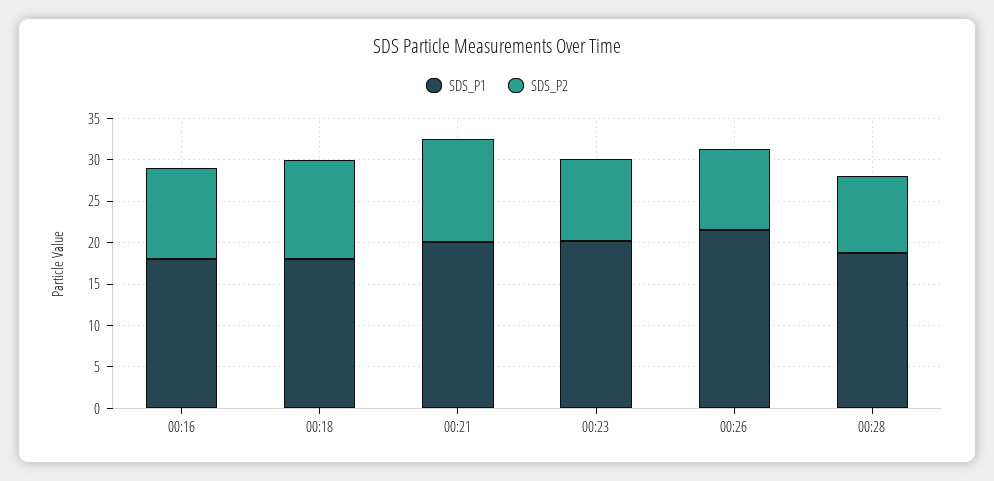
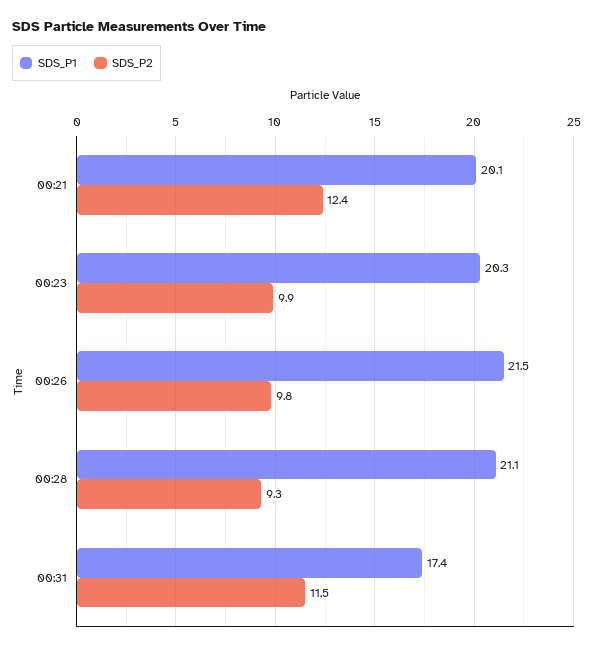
SDS_P1, 00:16: 18 -> none
SDS_P2, 00:16: 11 -> none
SDS_P1, 00:18: 18 -> none
SDS_P2, 00:18: 12 -> none
SDS_P1, 00:28: 19 -> 21.1
SDS_P1, 00:31: none -> 17.4
SDS_P2, 00:31: none -> 11.5

